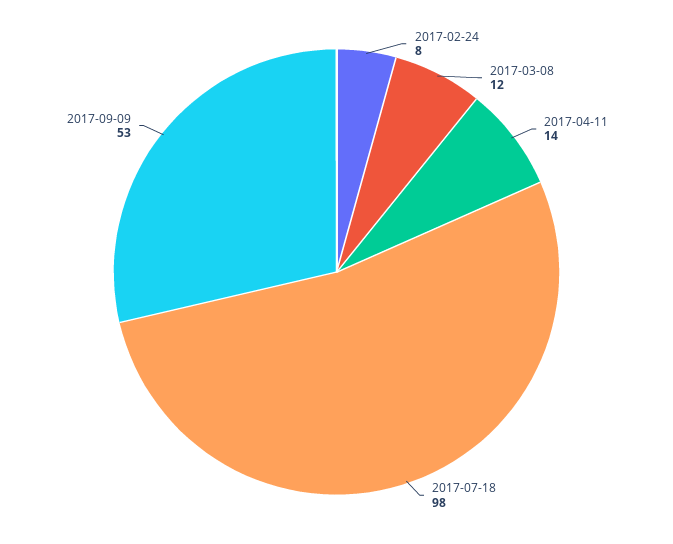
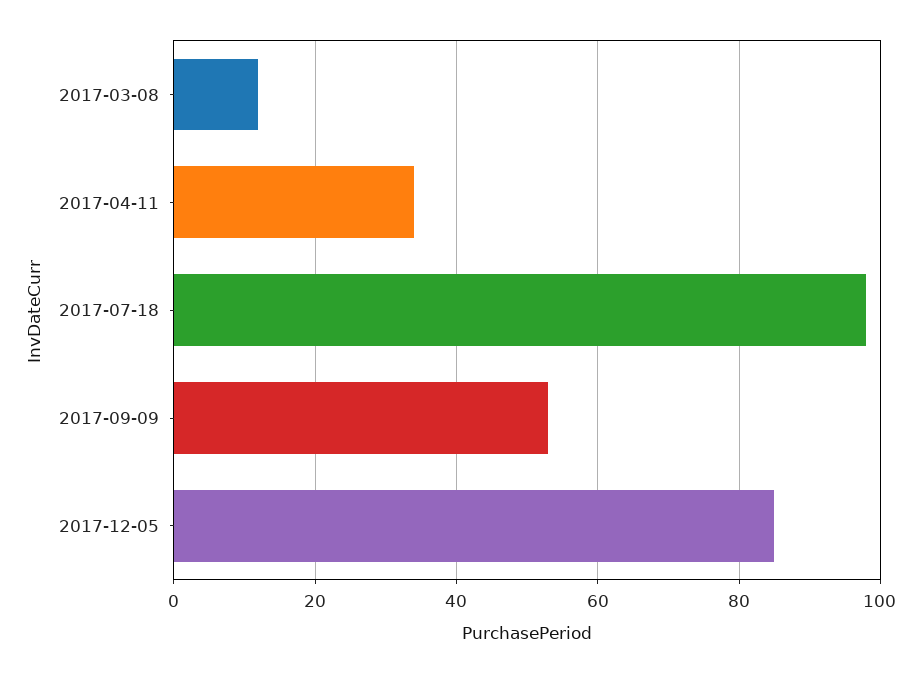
2017-02-24: 8 -> none
2017-04-11: 14 -> 35
2017-12-05: none -> 85

